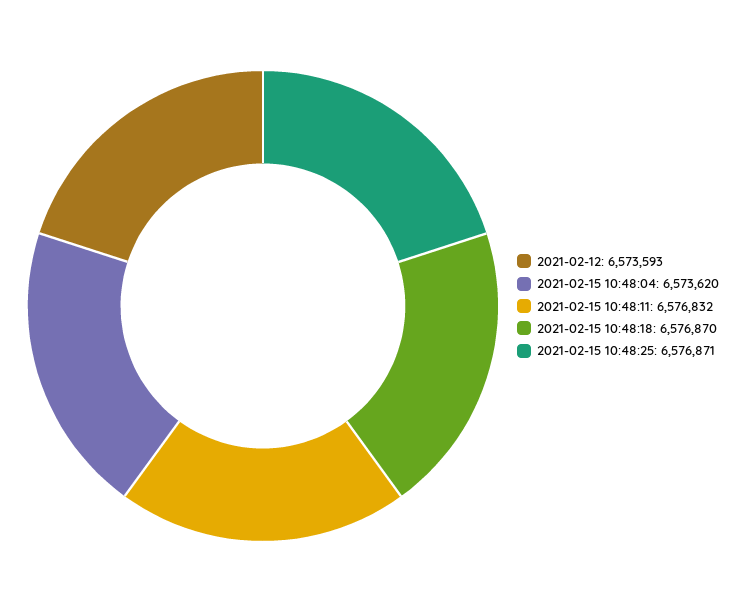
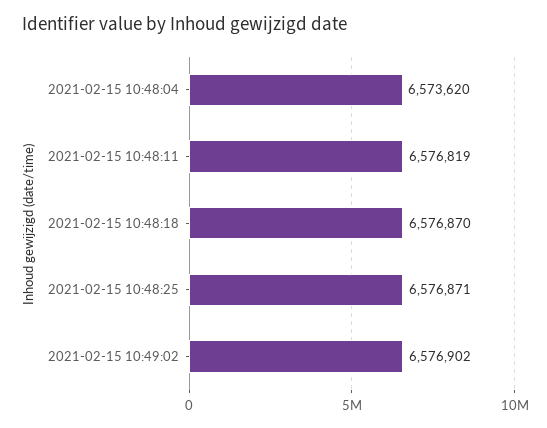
2021-02-12: 6573593 -> none
2021-02-15 10:48:11: 6576832 -> 6576819
2021-02-15 10:49:02: none -> 6576902

